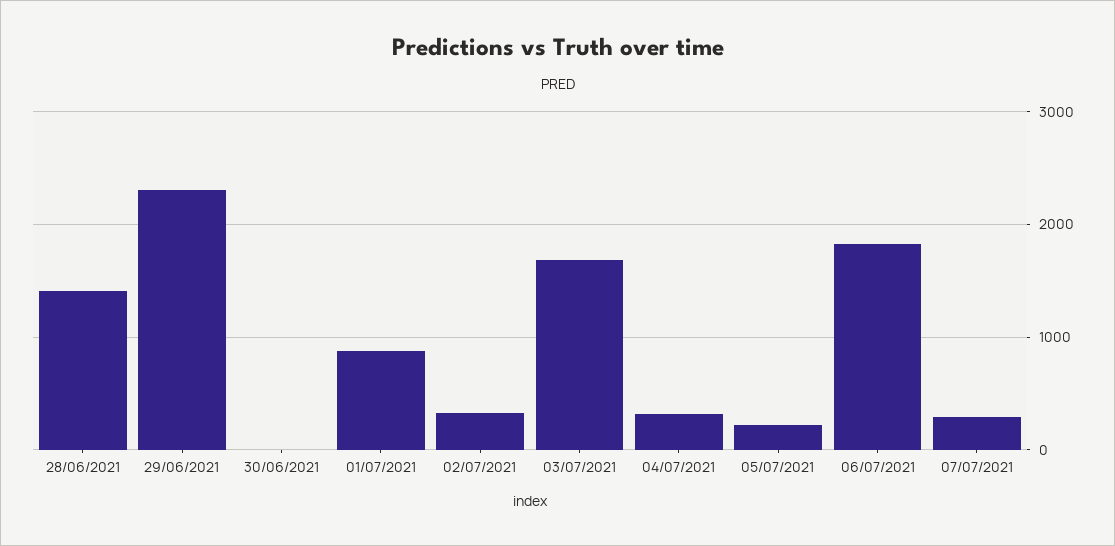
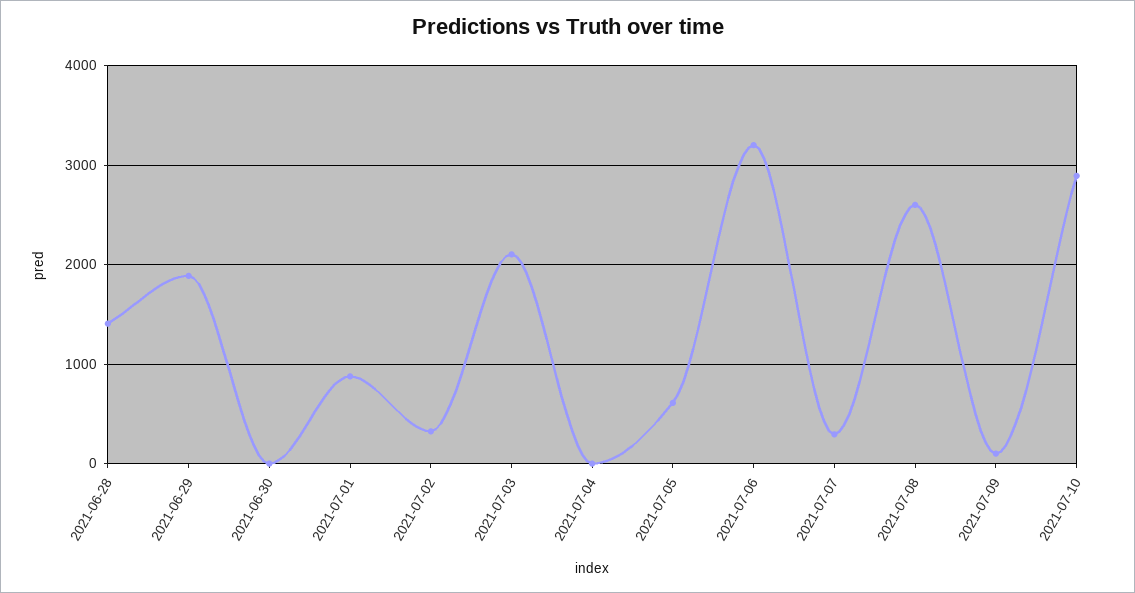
29/06/2021: 2300 -> 1900
03/07/2021: 1700 -> 2100
04/07/2021: 300 -> 0
05/07/2021: 200 -> 600
06/07/2021: 1800 -> 3200
2021-07-08: none -> 2600
2021-07-09: none -> 100
2021-07-10: none -> 2900

